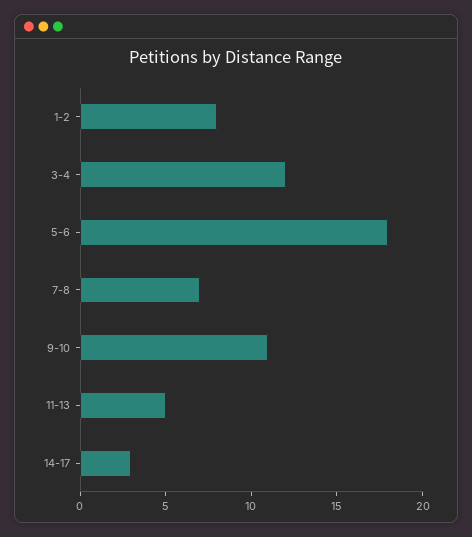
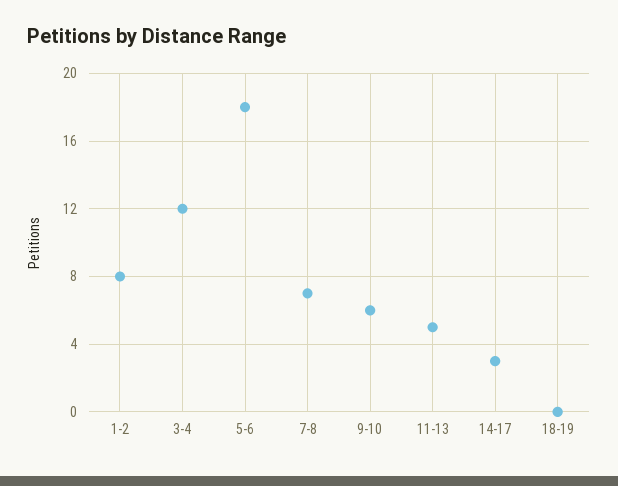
9-10: 11 -> 6
18-19: none -> 0

